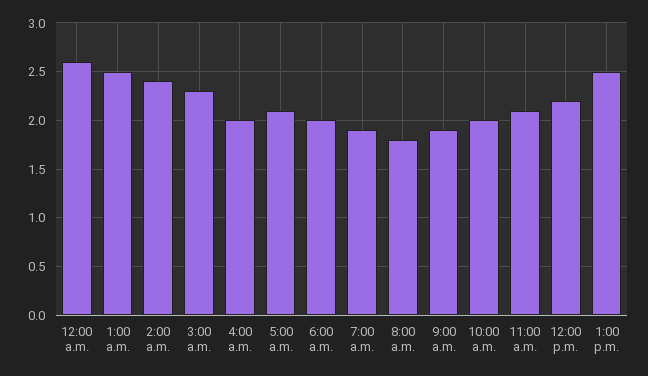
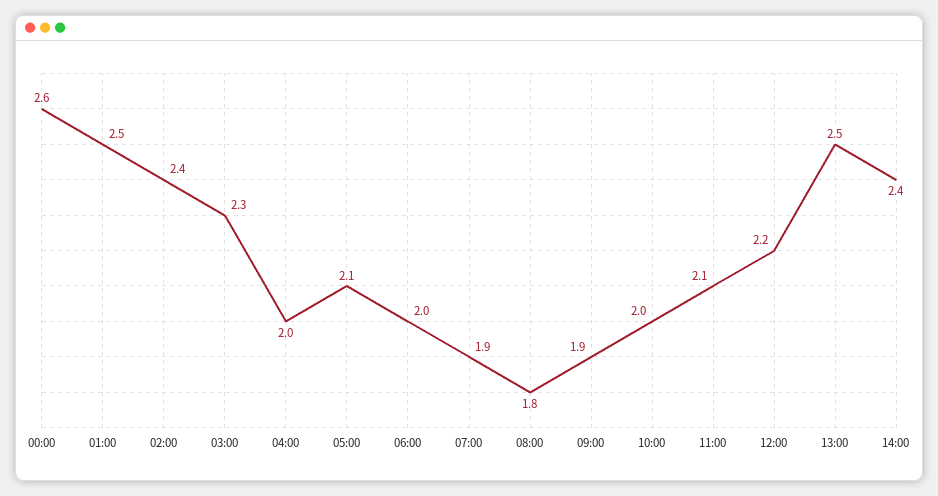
14:00: none -> 2.4

